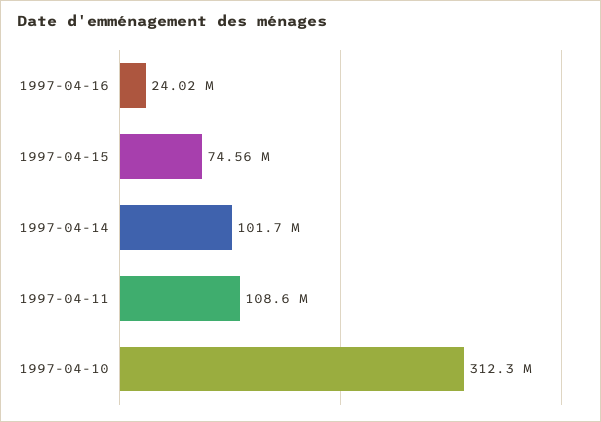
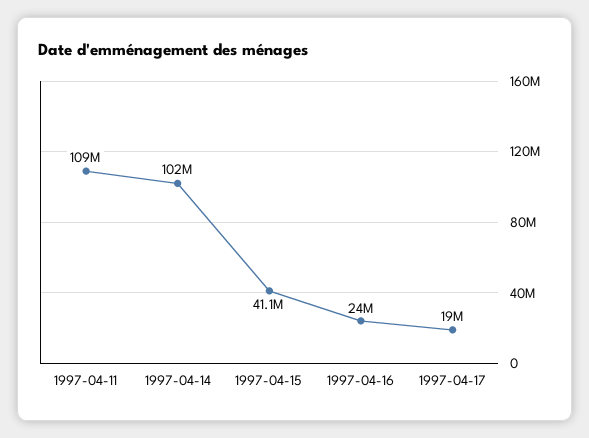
1997-04-15: 74560000 -> 41100000
1997-04-10: 312300000 -> none
1997-04-17: none -> 19000000

